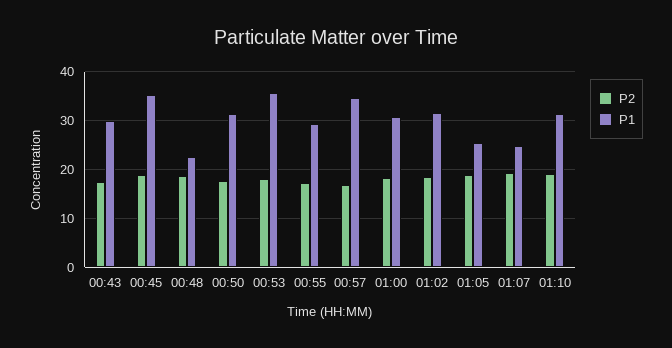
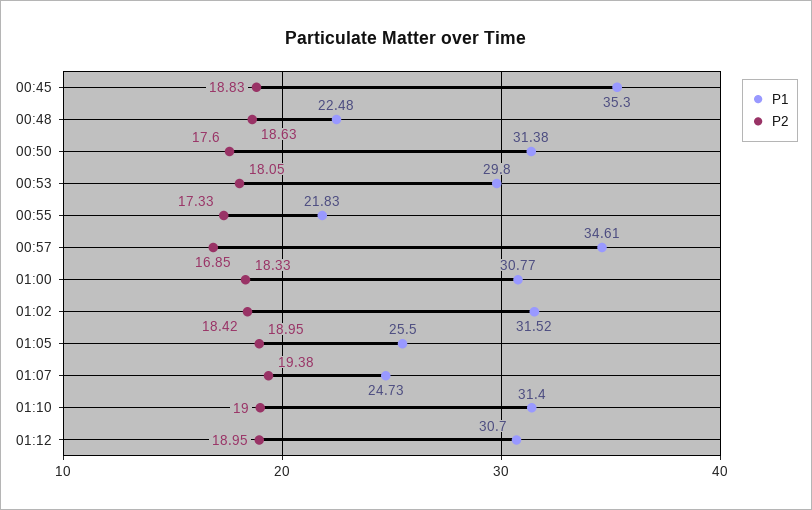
P2, 00:43: 18 -> none
P1, 00:43: 30 -> none
P1, 00:53: 36 -> 29.8
P1, 00:55: 30 -> 21.83
P1, 01:12: none -> 30.7
P2, 01:12: none -> 18.95

